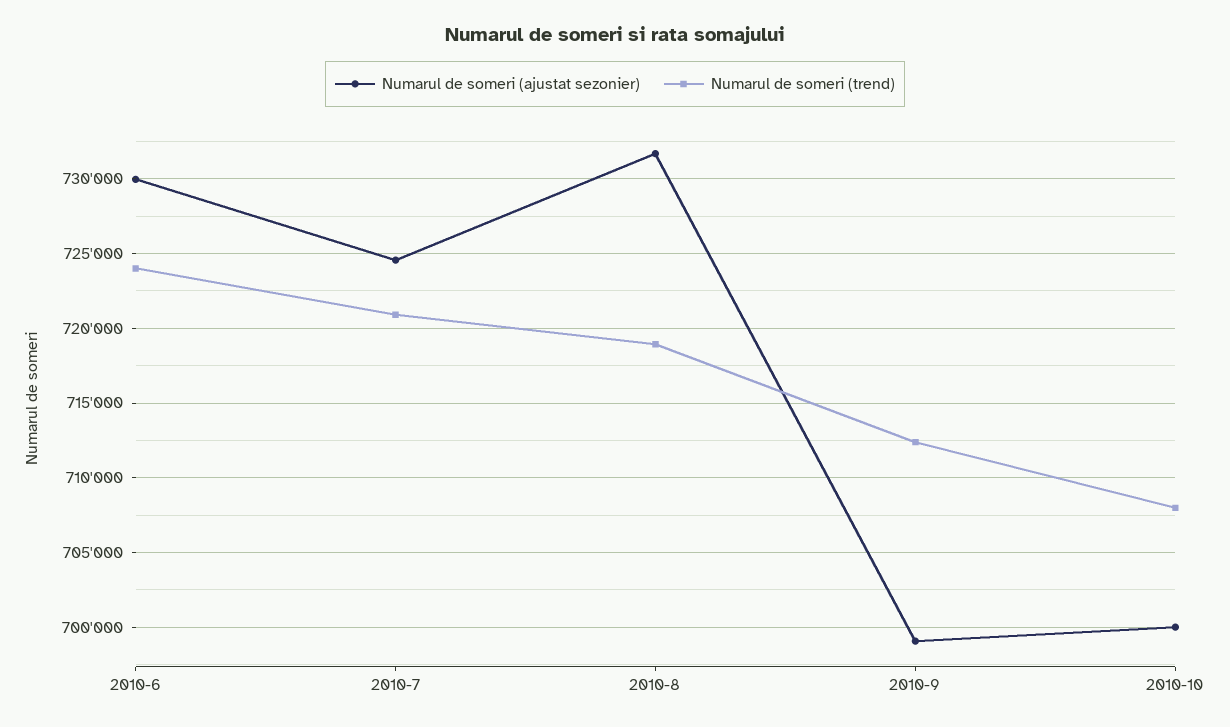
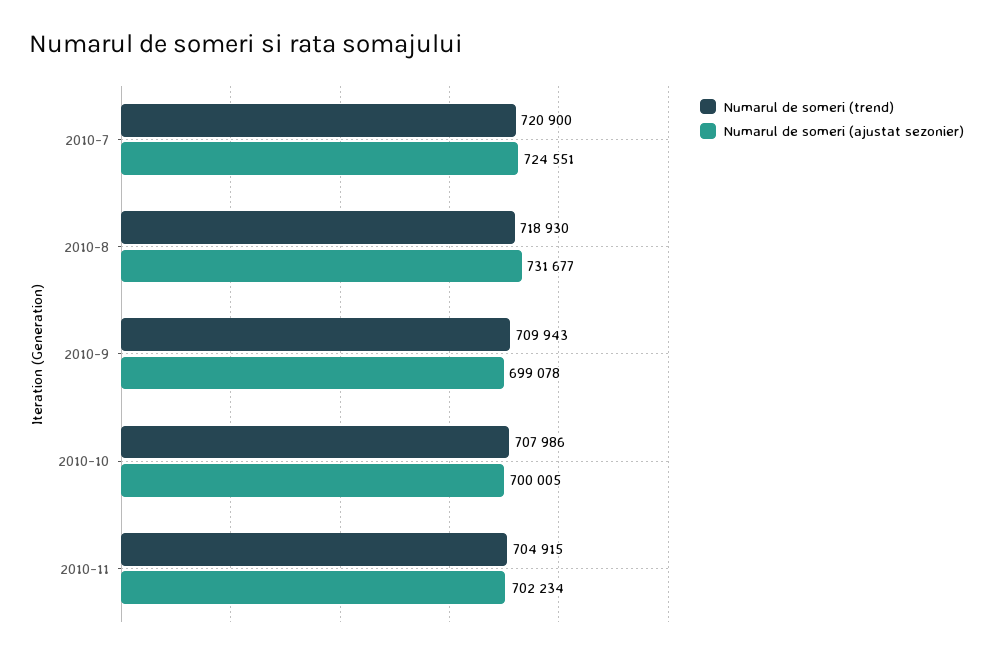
Numarul de someri (ajustat sezonier), 2010-6: 730000 -> none
Numarul de someri (trend), 2010-6: 724000 -> none
Numarul de someri (trend), 2010-9: 712500 -> 709943
Numarul de someri (trend), 2010-11: none -> 704915
Numarul de someri (ajustat sezonier), 2010-11: none -> 702234

